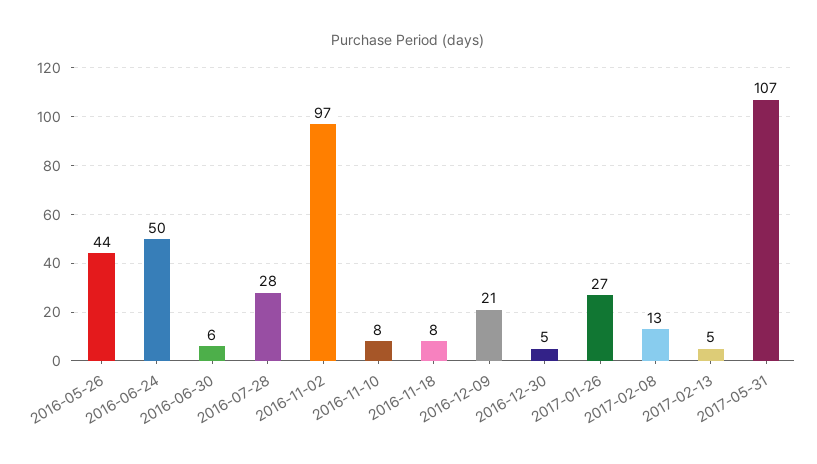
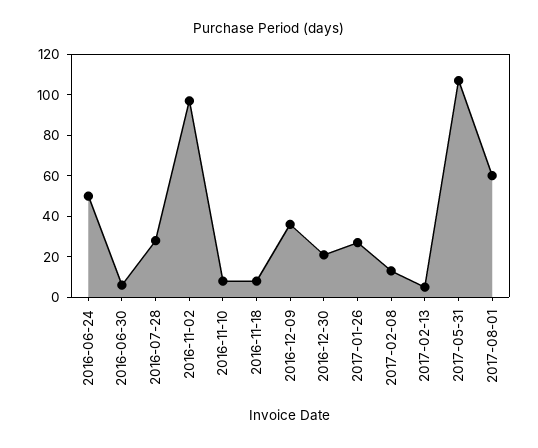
2016-05-26: 44 -> none
2016-12-09: 21 -> 35
2016-12-30: 5 -> 20
2017-08-01: none -> 60

